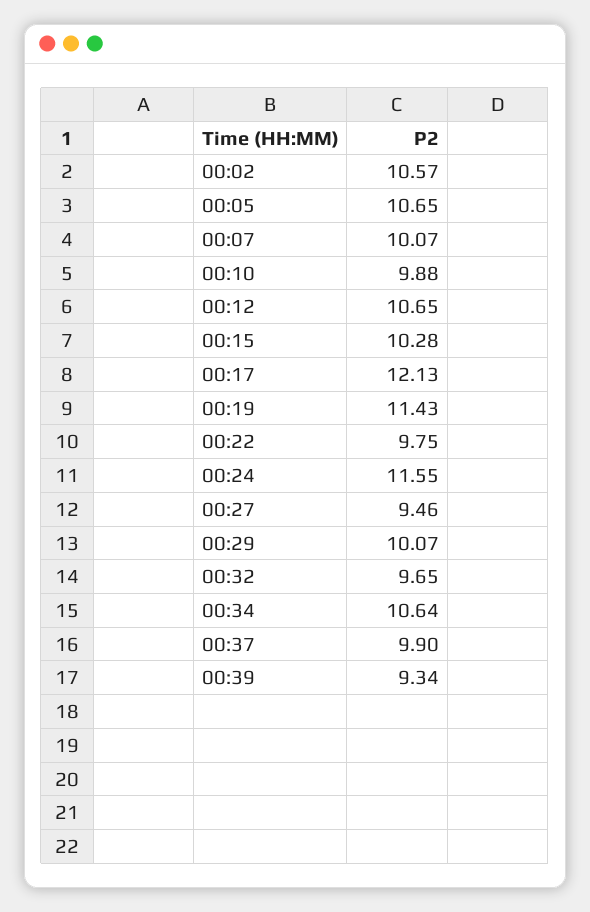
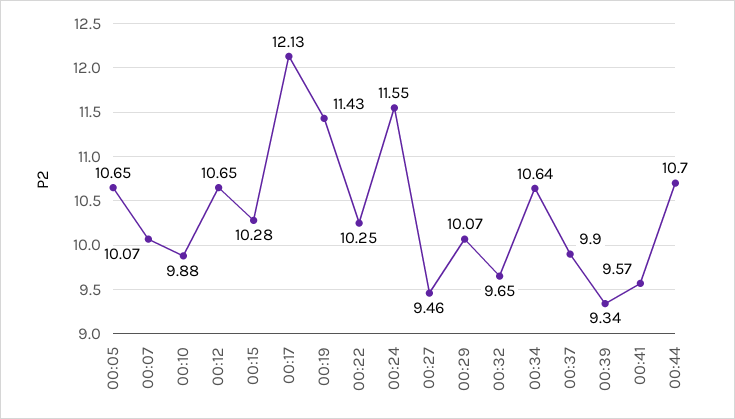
00:02: 10.57 -> none
00:22: 9.75 -> 10.25
00:41: none -> 9.57
00:44: none -> 10.7

